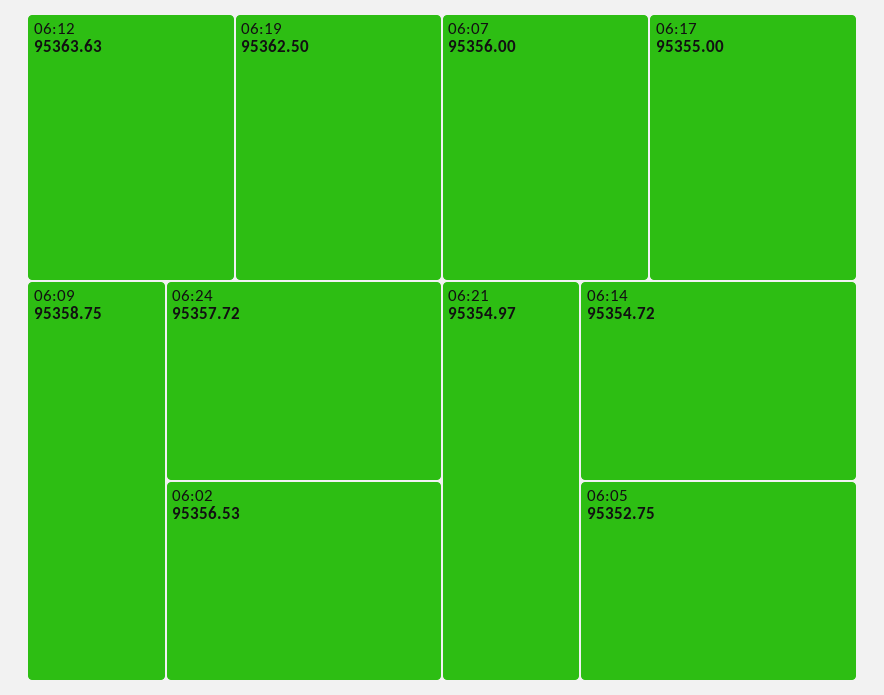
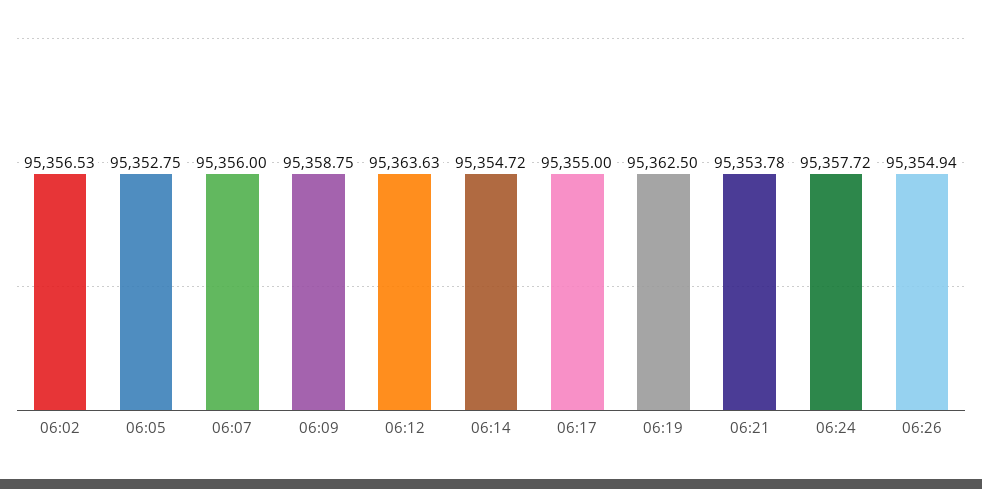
06:21: 95354.97 -> 95353.78
06:26: none -> 95354.94

